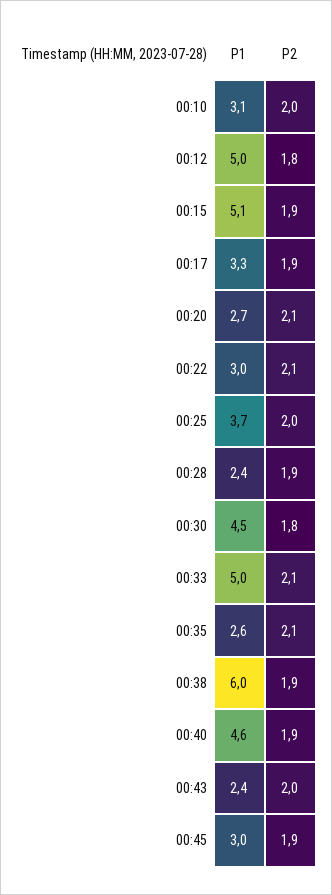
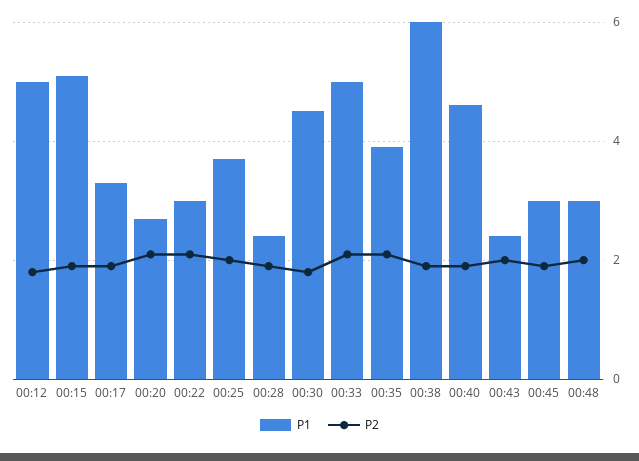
P1, 00:10: 3.1 -> none
P2, 00:10: 2 -> none
P1, 00:35: 2.6 -> 4
P1, 00:48: none -> 3
P2, 00:48: none -> 2

